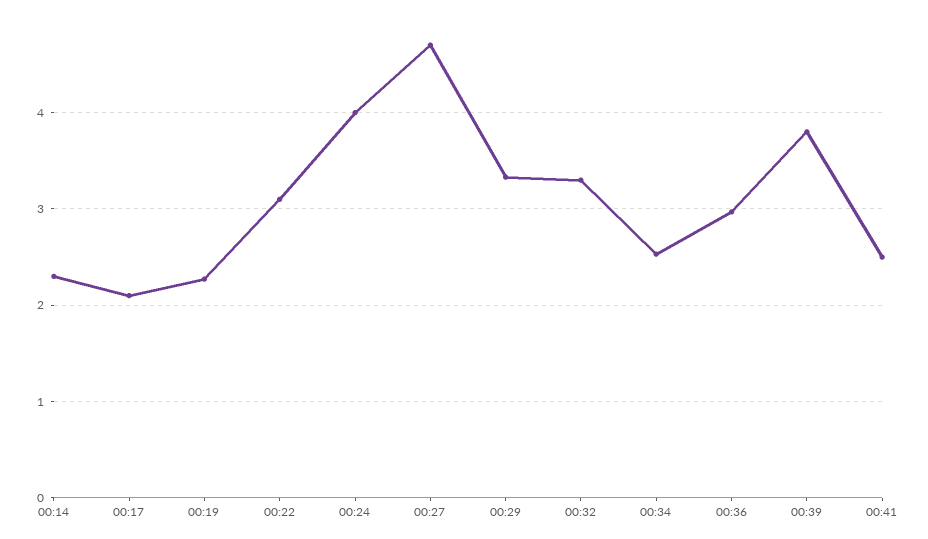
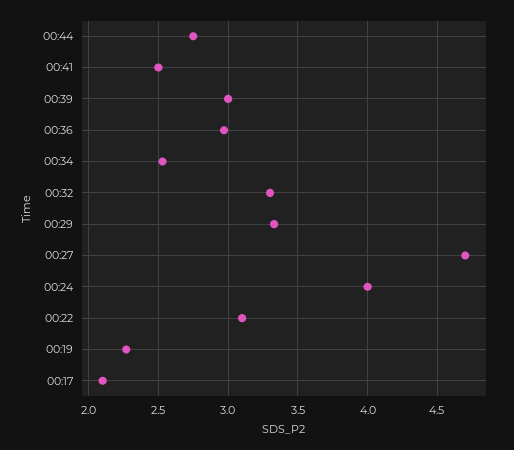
00:14: 2.3 -> none
00:39: 3.8 -> 3
00:44: none -> 2.75

